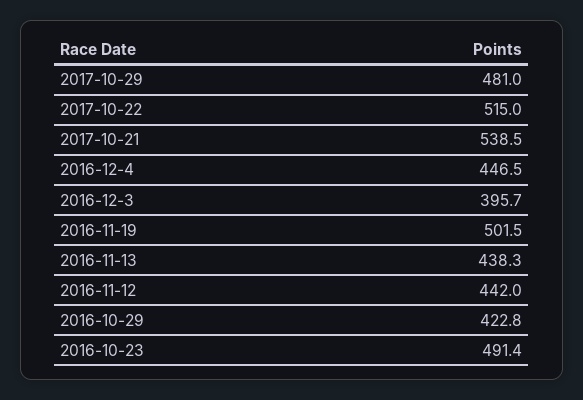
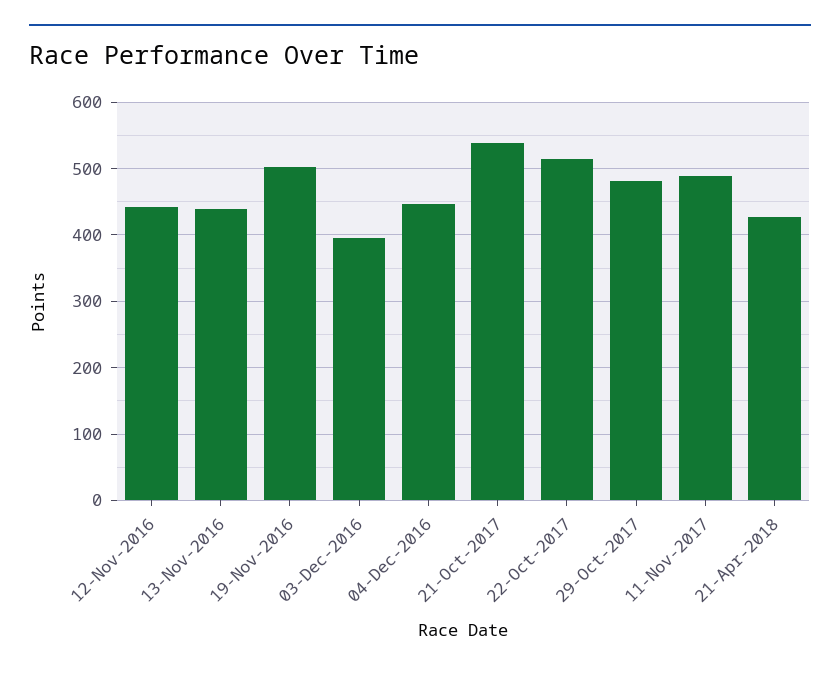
2016-10-29: 422.8 -> none
2016-10-23: 491.4 -> none
11-Nov-2017: none -> 490
21-Apr-2018: none -> 430

